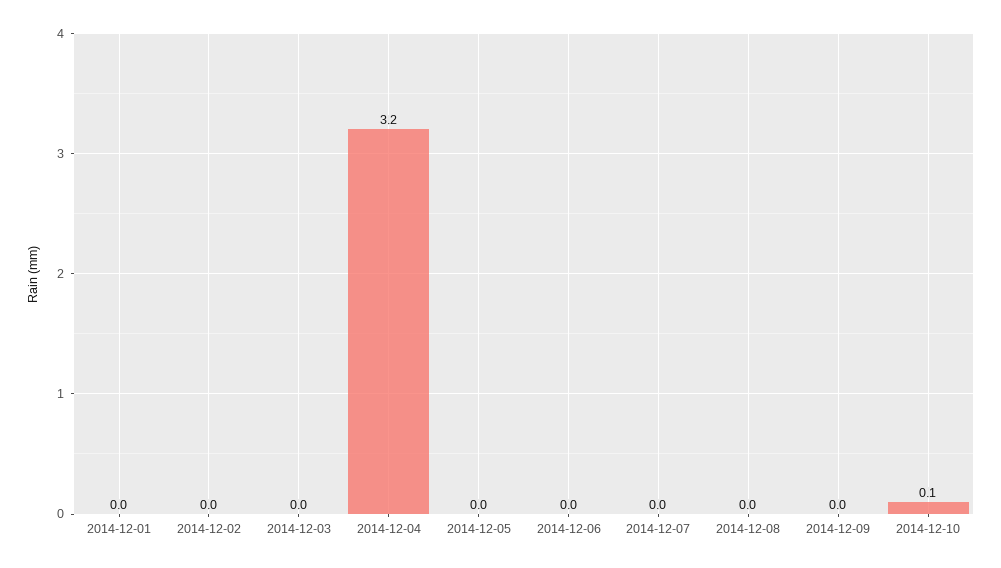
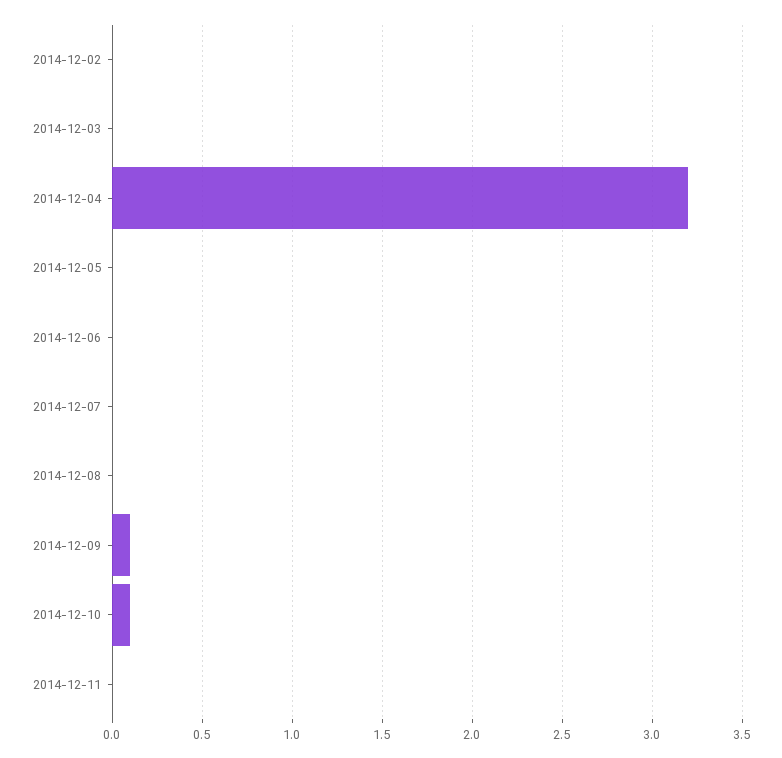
2014-12-01: 0 -> none
2014-12-09: 0 -> 0.1
2014-12-11: none -> 0

